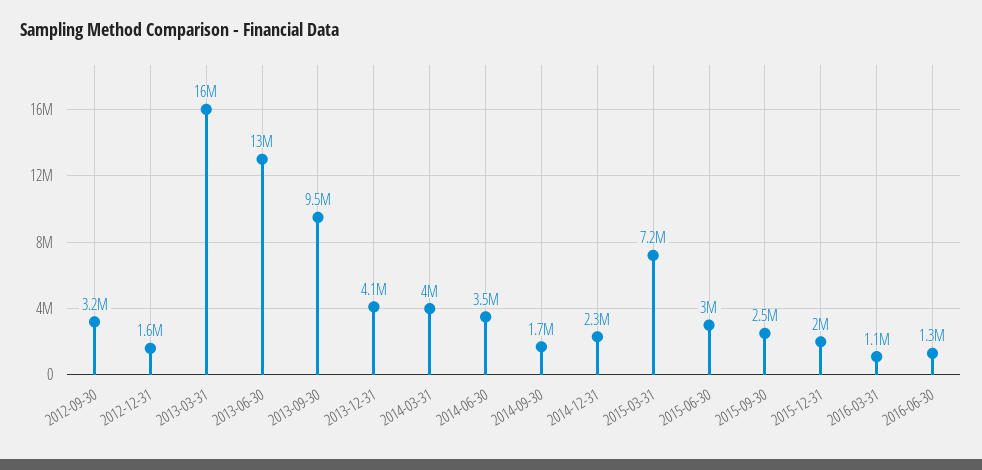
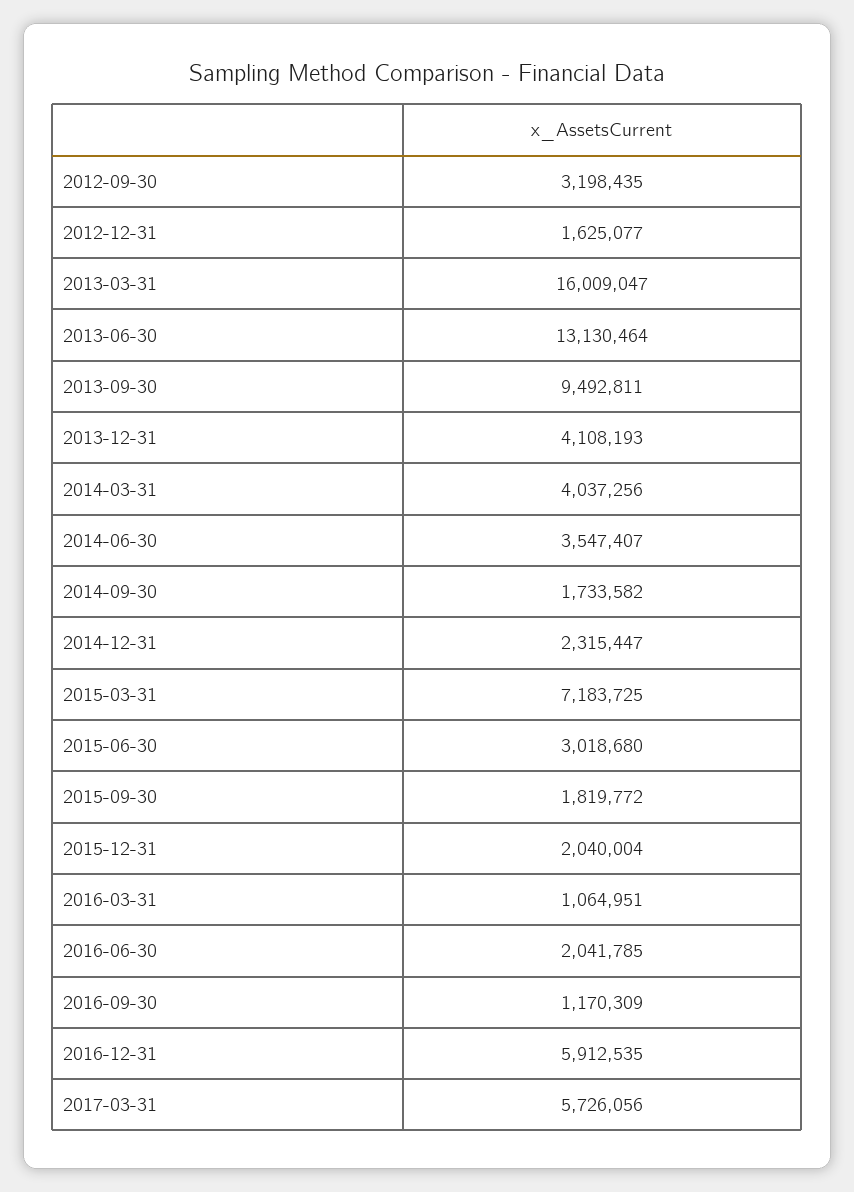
2015-09-30: 2500000 -> 1819772
2016-06-30: 1300000 -> 2041785
2016-09-30: none -> 1170309
2016-12-31: none -> 5912535
2017-03-31: none -> 5726056

